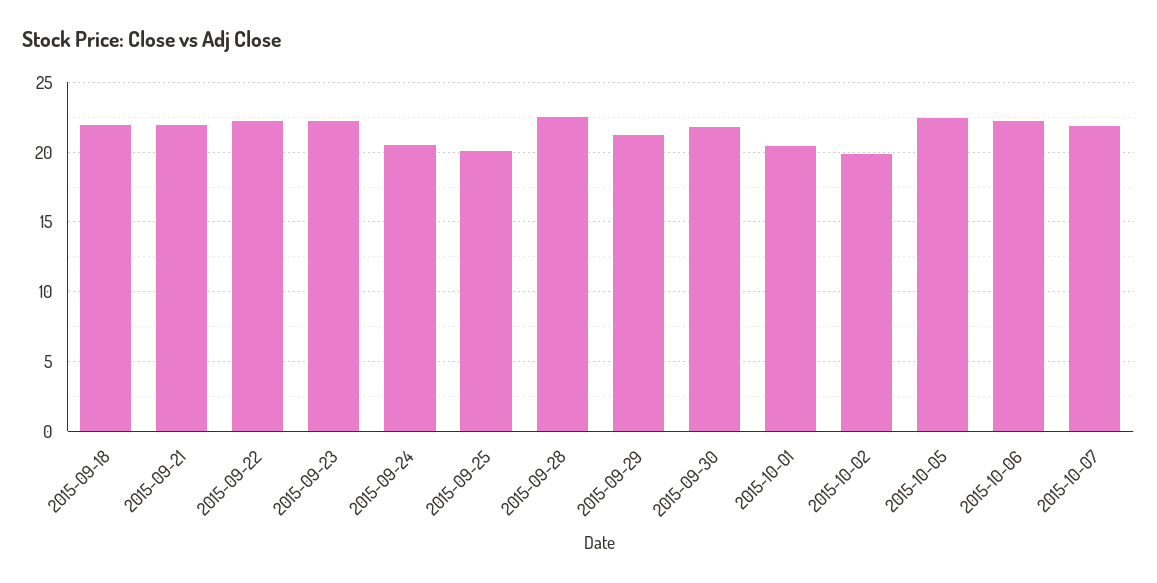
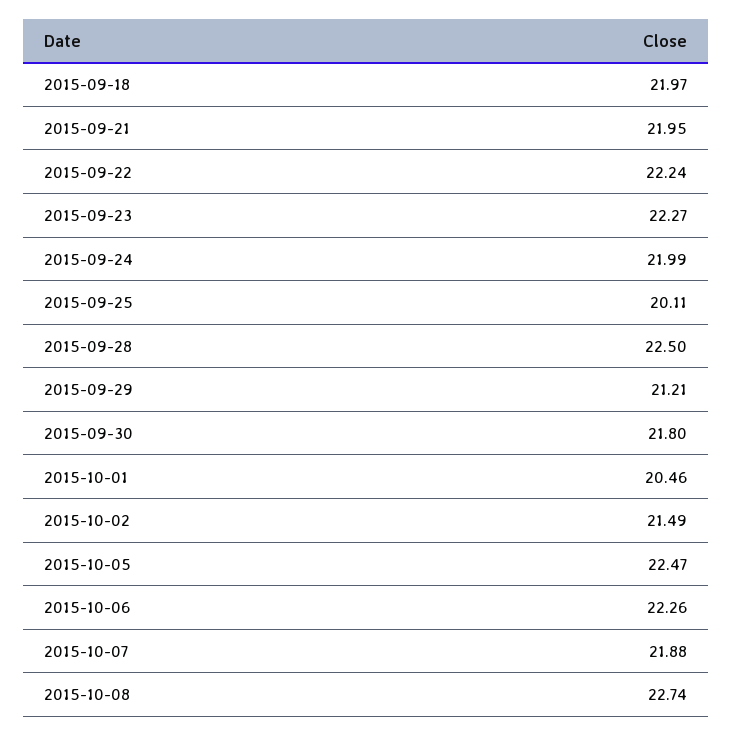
2015-09-24: 20.5 -> 21.99
2015-10-02: 20 -> 21.49
2015-10-08: none -> 22.74

